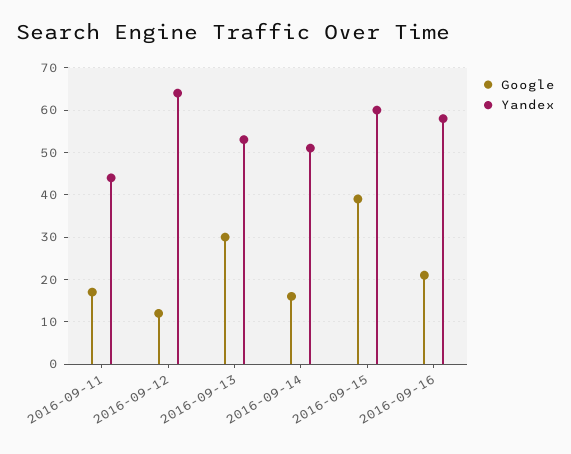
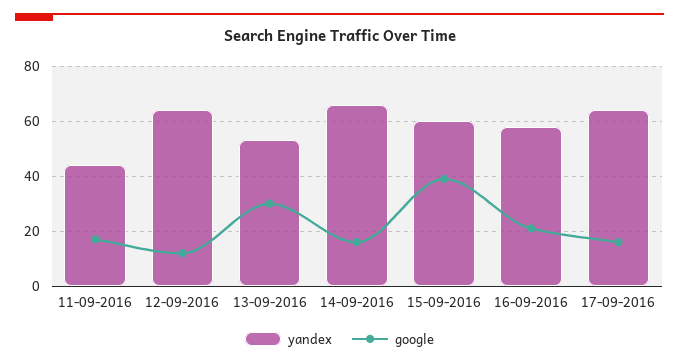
Yandex, 2016-09-14: 50 -> 65
Yandex, 17-09-2016: none -> 65
Google, 17-09-2016: none -> 15

